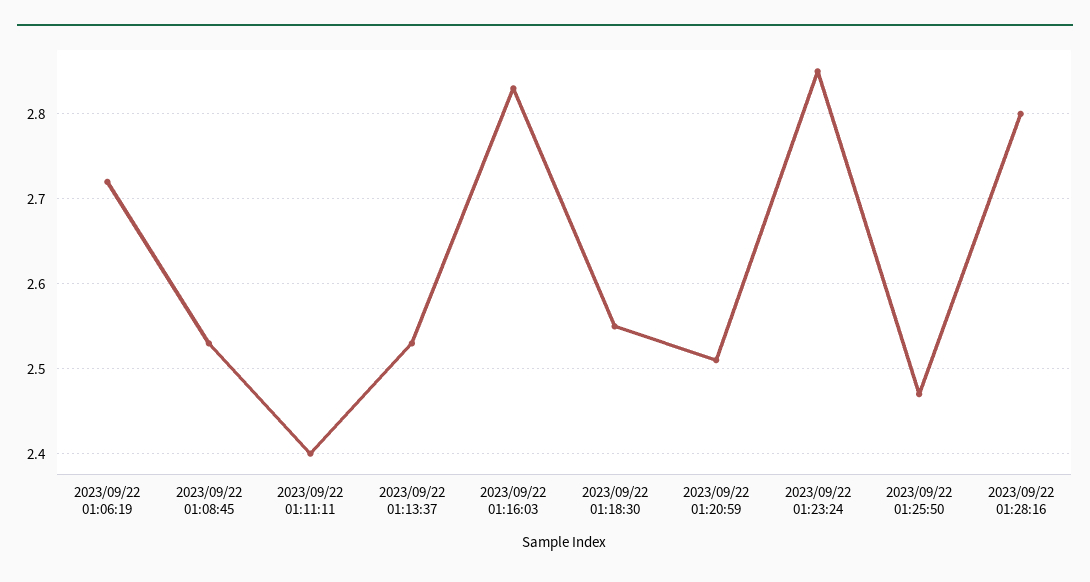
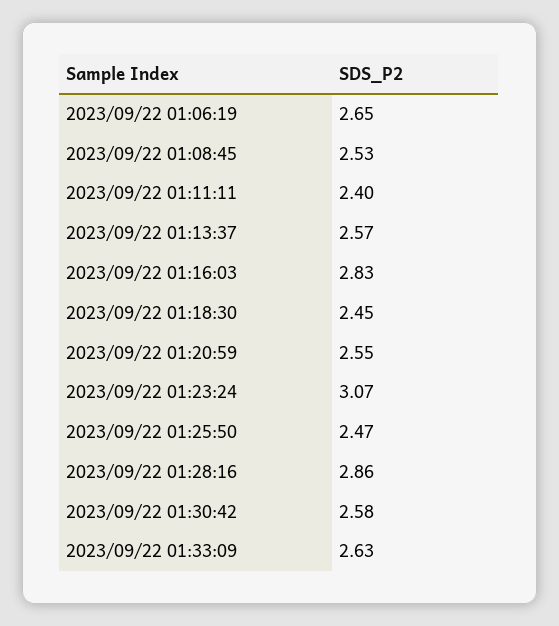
2023/09/22 01:06:19: 2.72 -> 2.65
2023/09/22 01:13:37: 2.53 -> 2.57
2023/09/22 01:18:30: 2.55 -> 2.45
2023/09/22 01:20:59: 2.51 -> 2.55
2023/09/22 01:23:24: 2.85 -> 3.07
2023/09/22 01:28:16: 2.8 -> 2.86
2023/09/22 01:30:42: none -> 2.58
2023/09/22 01:33:09: none -> 2.63

